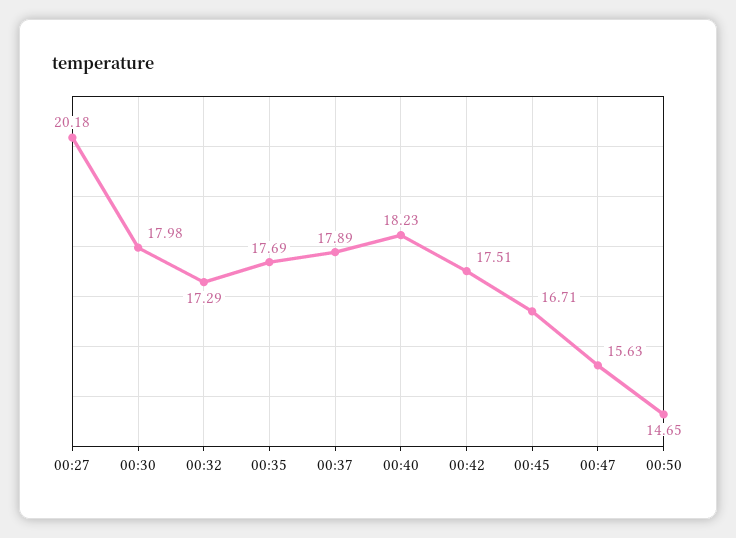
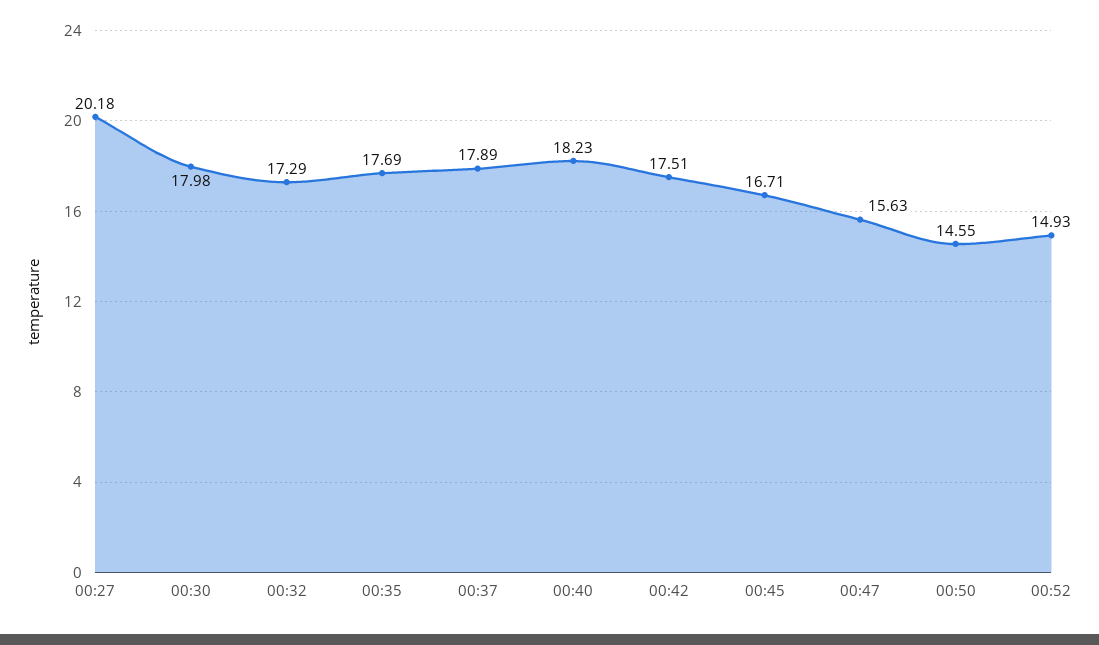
00:50: 14.65 -> 14.55
00:52: none -> 14.93

